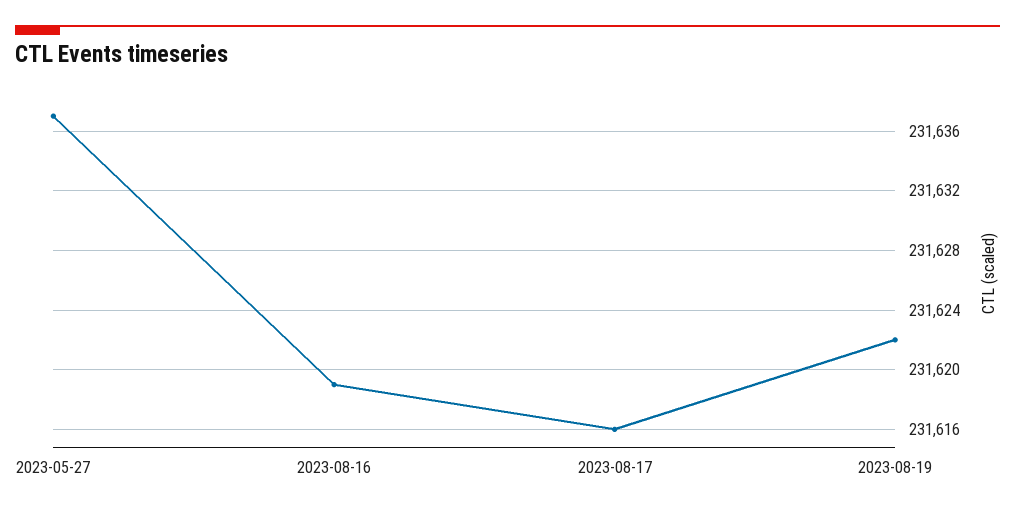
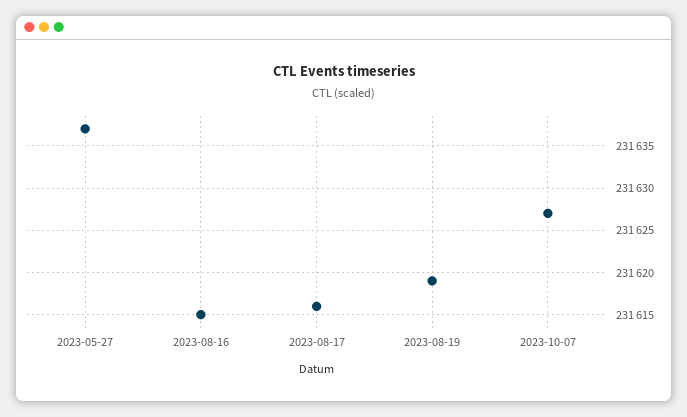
2023-08-16: 231619 -> 231615
2023-08-19: 231622 -> 231619
2023-10-07: none -> 231627

